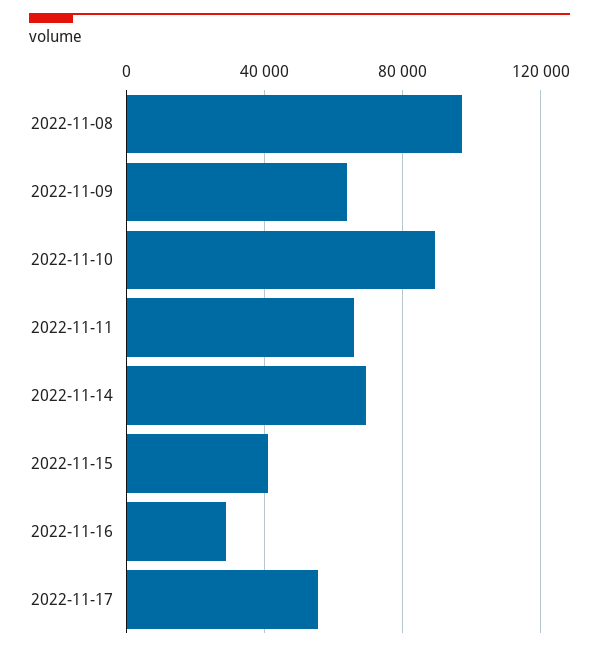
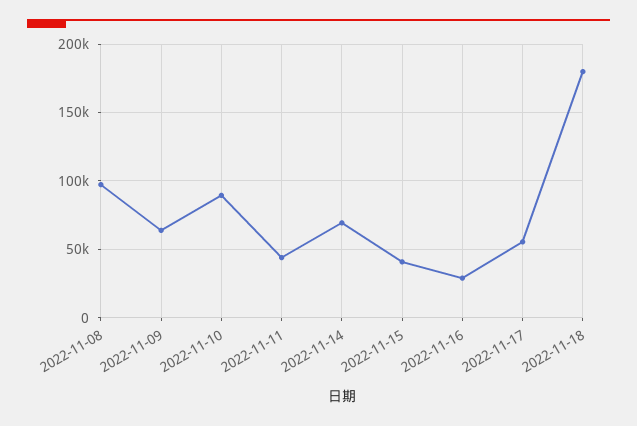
2022-11-11: 65000 -> 45000
2022-11-18: none -> 180000

